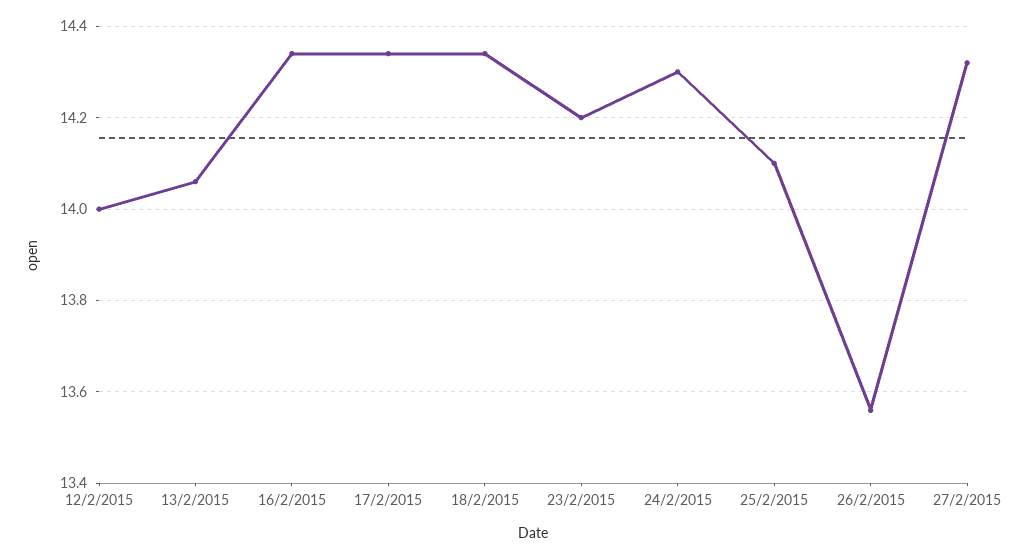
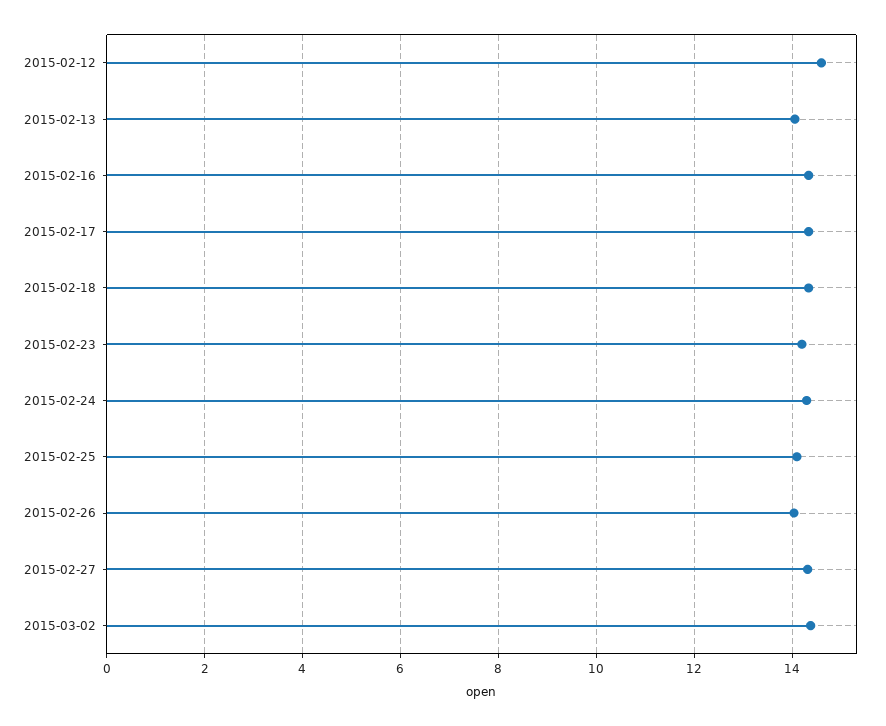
12/2/2015: 14 -> 14.6
26/2/2015: 13.55 -> 14
2015-03-02: none -> 14.4

